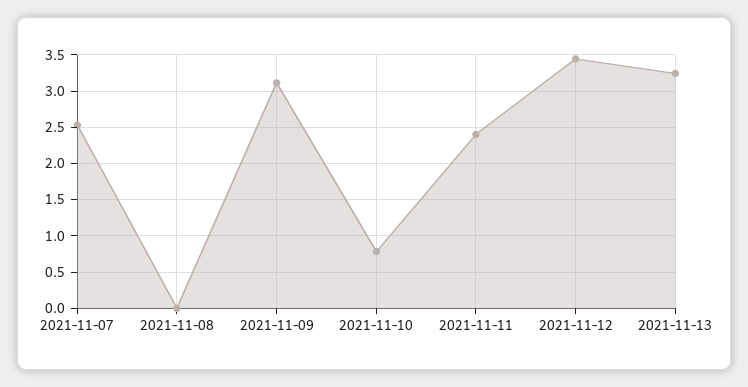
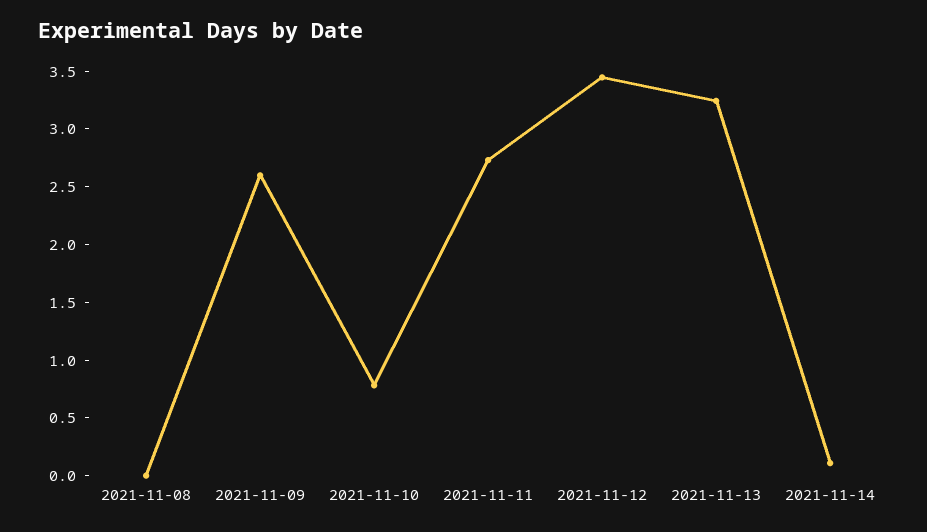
2021-11-07: 2.5 -> none
2021-11-09: 3.1 -> 2.6
2021-11-11: 2.4 -> 2.7
2021-11-14: none -> 0.1

